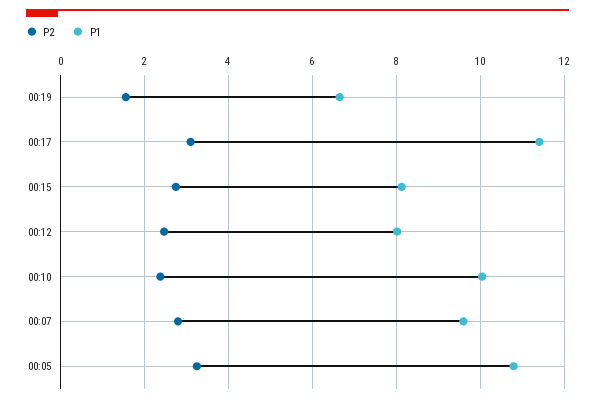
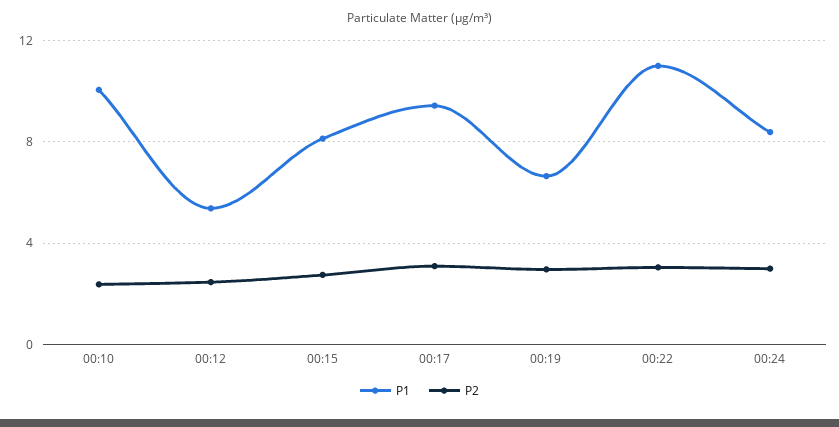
P2, 00:19: 1.6 -> 3
P1, 00:17: 11.4 -> 9.5
P1, 00:12: 8 -> 5.5
P2, 00:07: 2.8 -> none
P1, 00:07: 9.6 -> none
P2, 00:05: 3.2 -> none
P1, 00:05: 10.8 -> none
P1, 00:22: none -> 11
P2, 00:22: none -> 3
P1, 00:24: none -> 8.5
P2, 00:24: none -> 3

